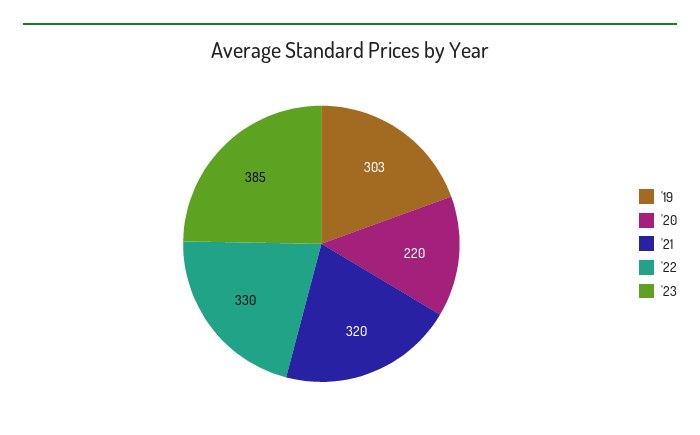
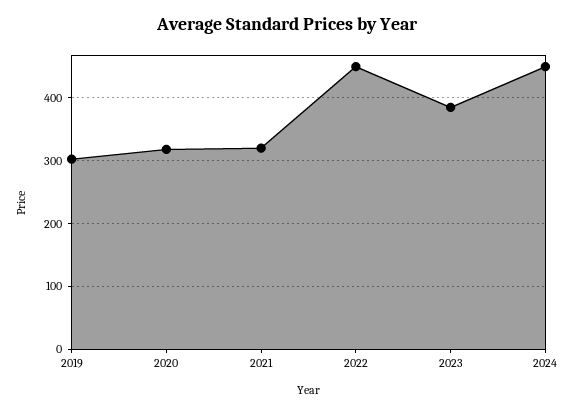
'20: 220 -> 320
'22: 330 -> 450
2024: none -> 450

